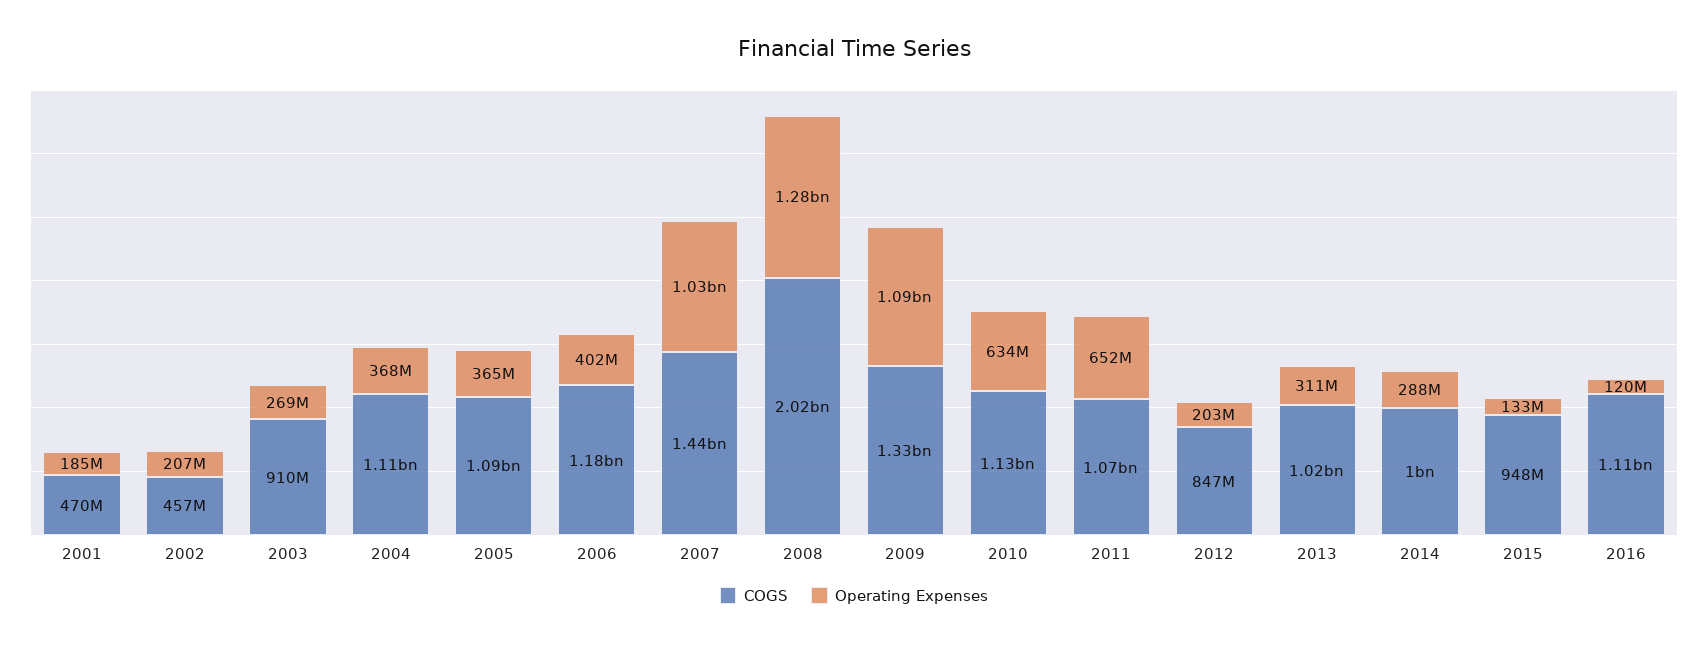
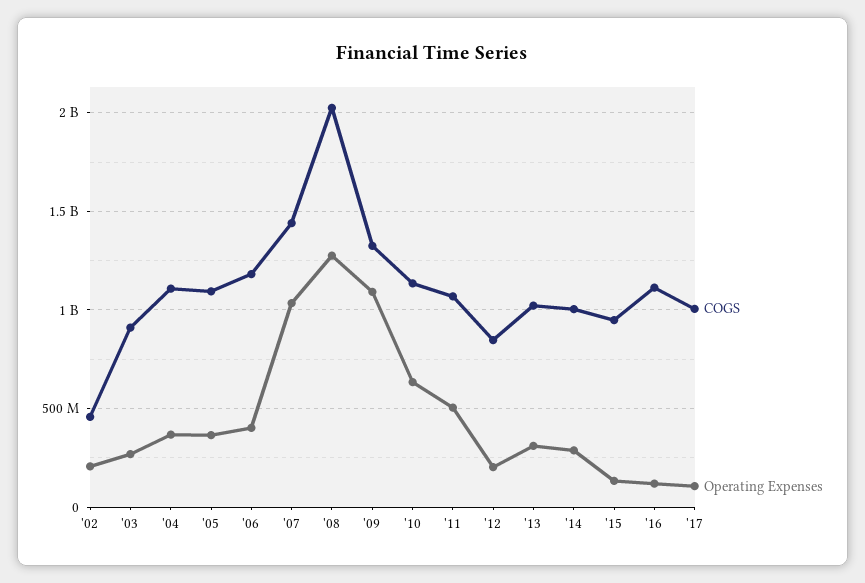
COGS, 2001: 470000000 -> none
Operating Expenses, 2001: 185000000 -> none
Operating Expenses, 2011: 652000000 -> 500000000
COGS, '17: none -> 1000000000
Operating Expenses, '17: none -> 100000000

